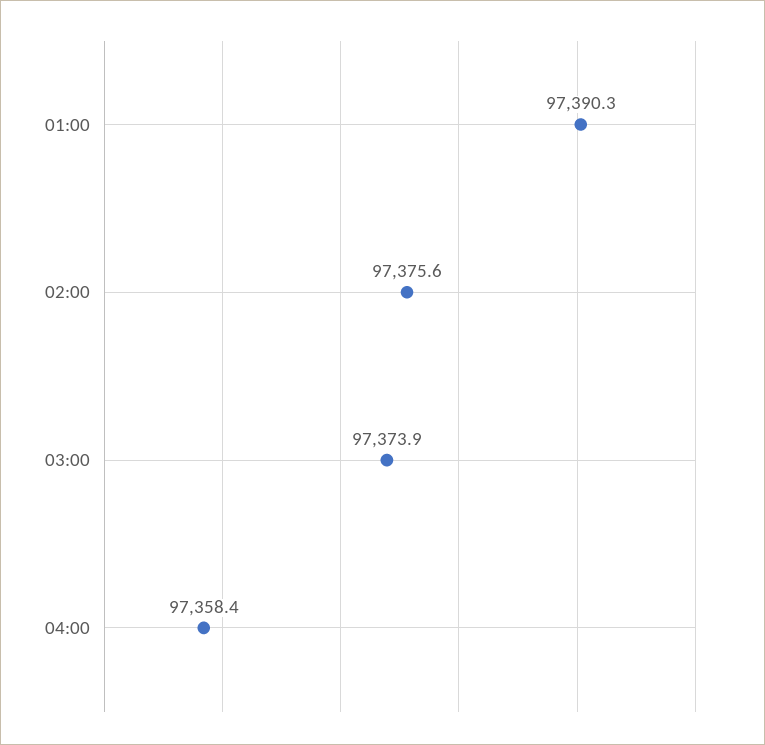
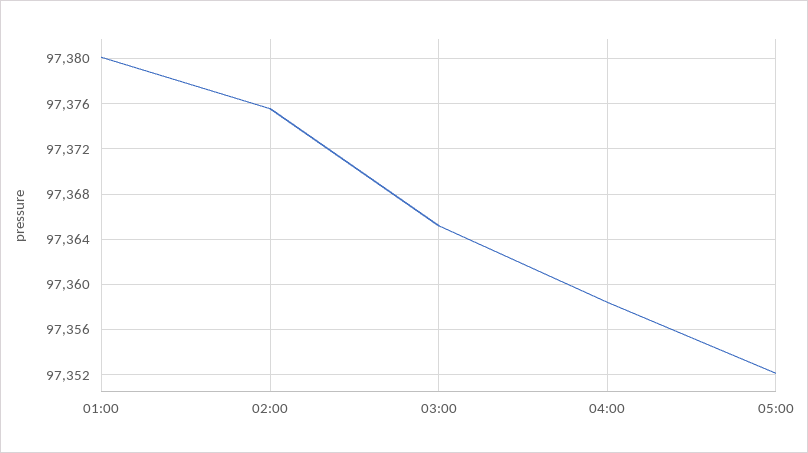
01:00: 97390.3 -> 97380
03:00: 97373.9 -> 97365
05:00: none -> 97352

